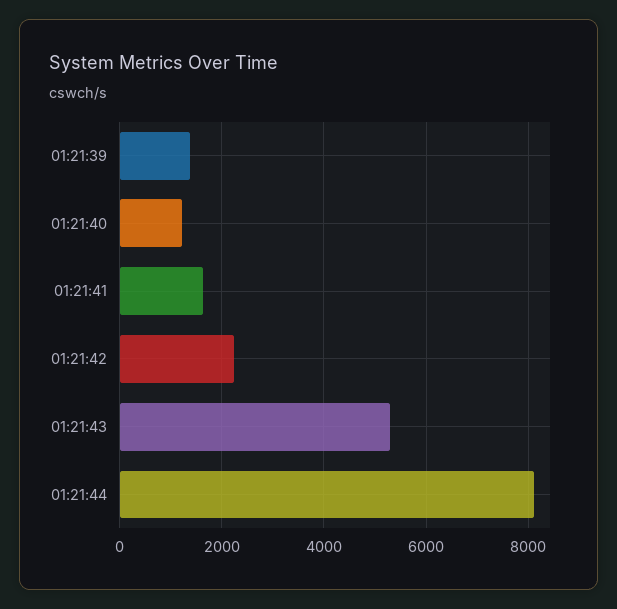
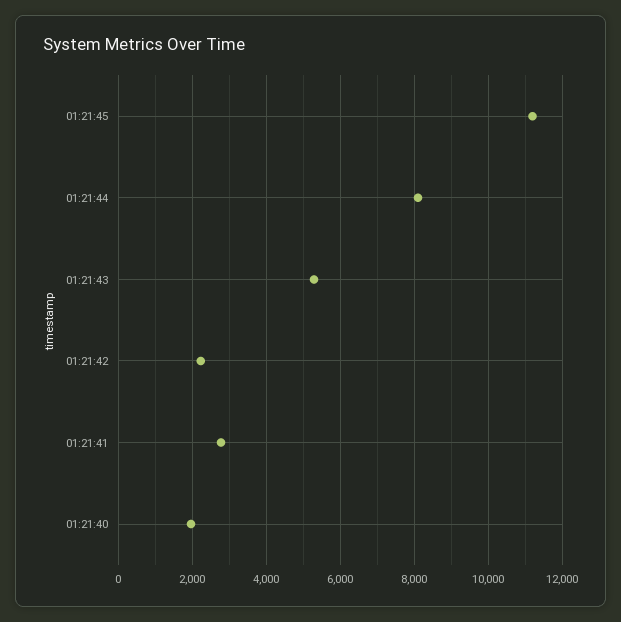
01:21:39: 1400 -> none
01:21:40: 1200 -> 2000
01:21:41: 1600 -> 2800
01:21:45: none -> 11200

